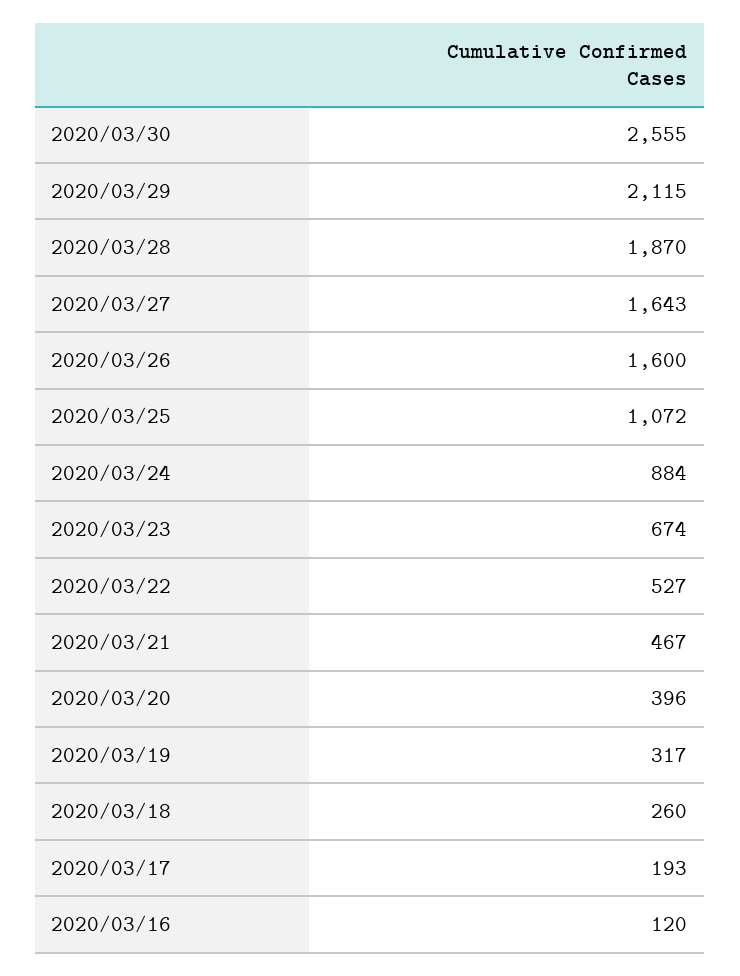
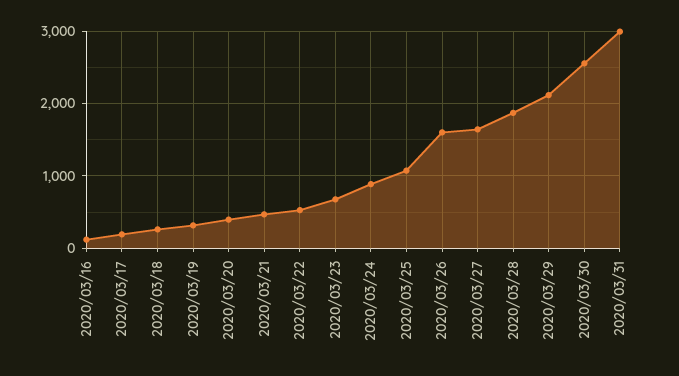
2020/03/31: none -> 3000

